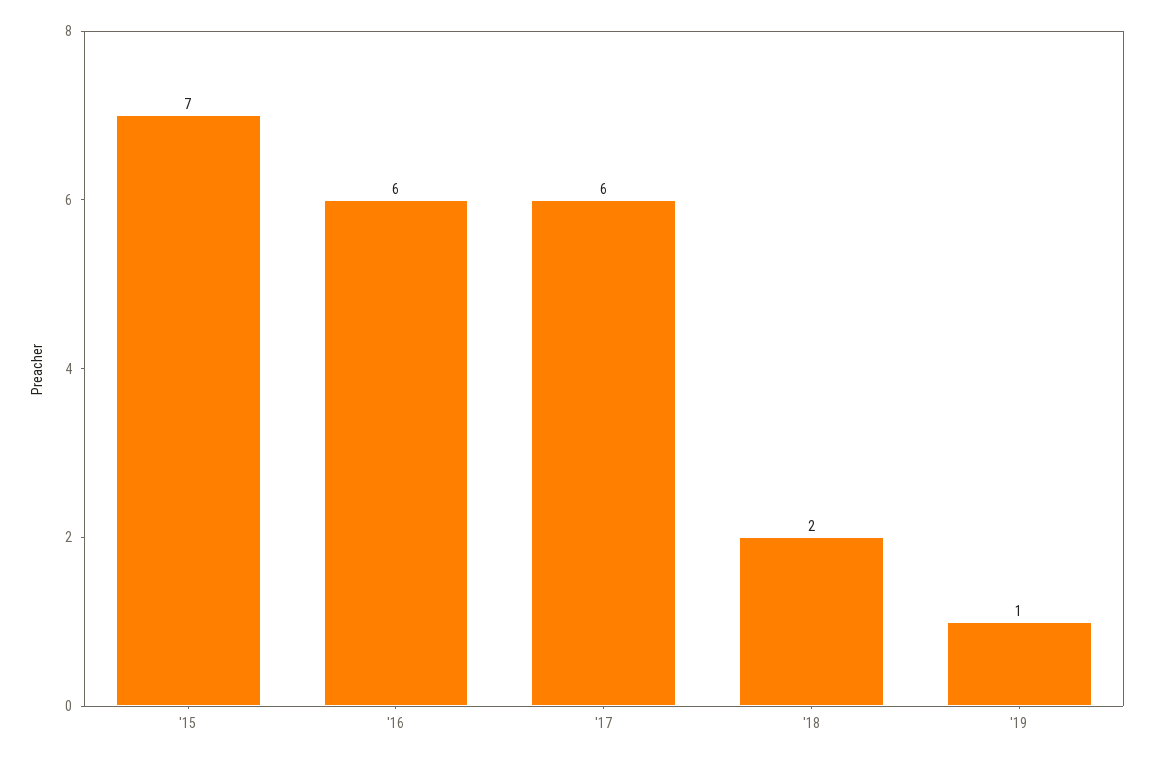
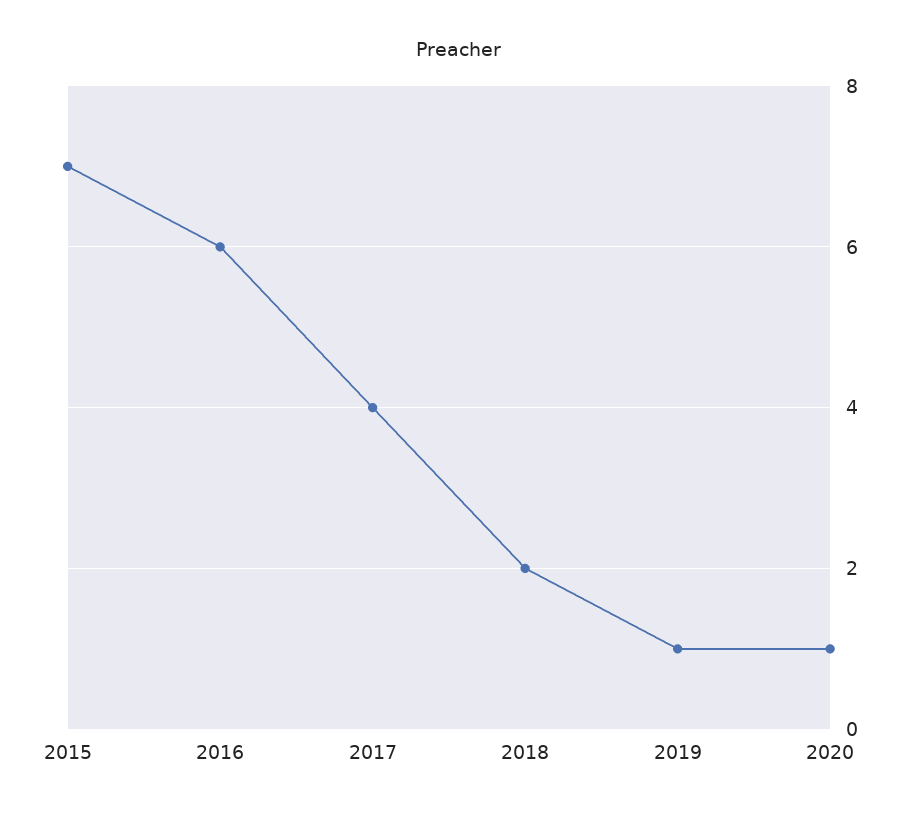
'17: 6 -> 4
2020: none -> 1

